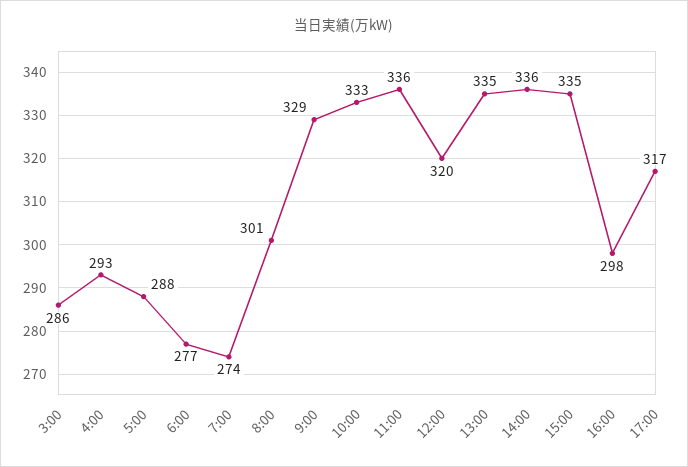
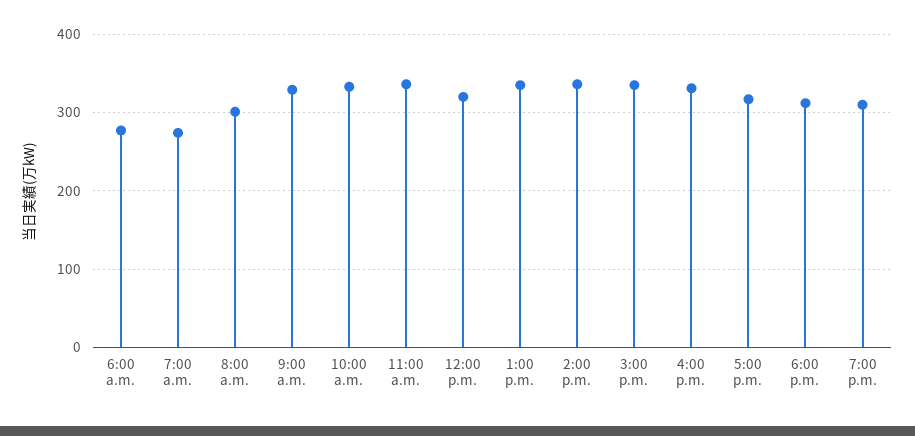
3:00: 286 -> none
4:00: 293 -> none
5:00: 288 -> none
16:00: 298 -> 330
6:00 p.m.: none -> 310
7:00 p.m.: none -> 310

